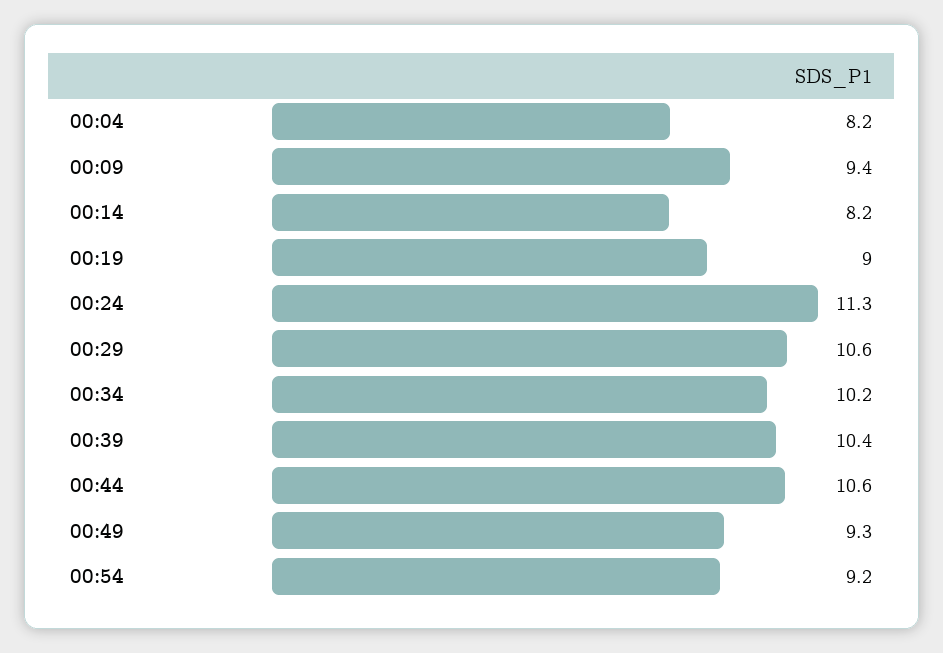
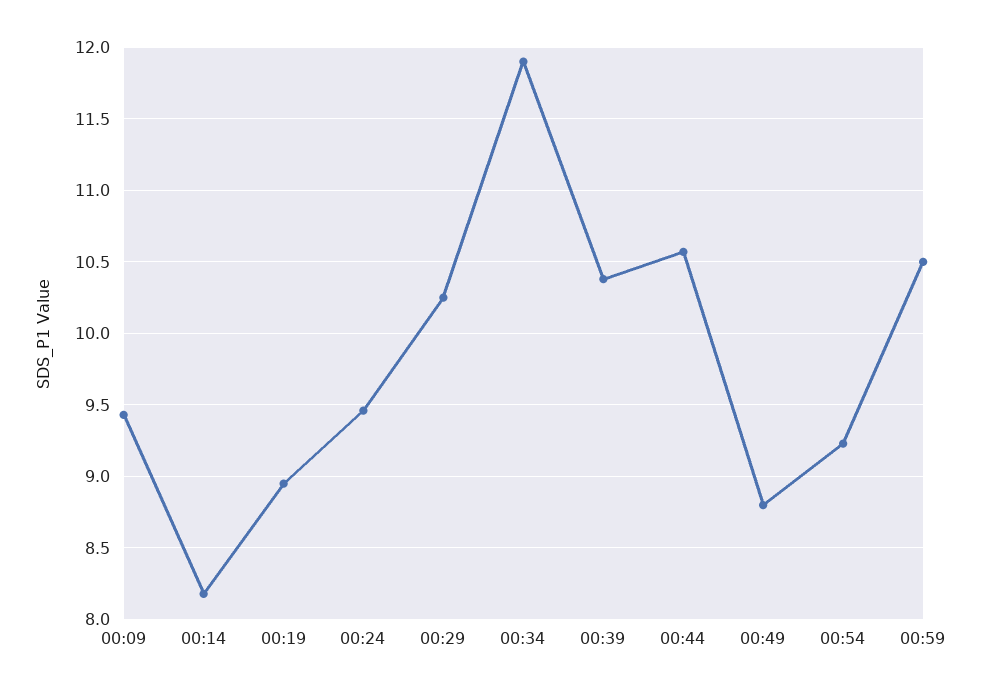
00:04: 8.2 -> none
00:24: 11.3 -> 9.45
00:29: 10.6 -> 10.25
00:34: 10.2 -> 11.9
00:49: 9.3 -> 8.8
00:59: none -> 10.5

